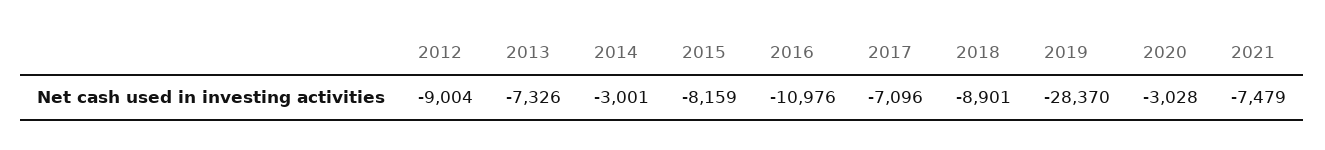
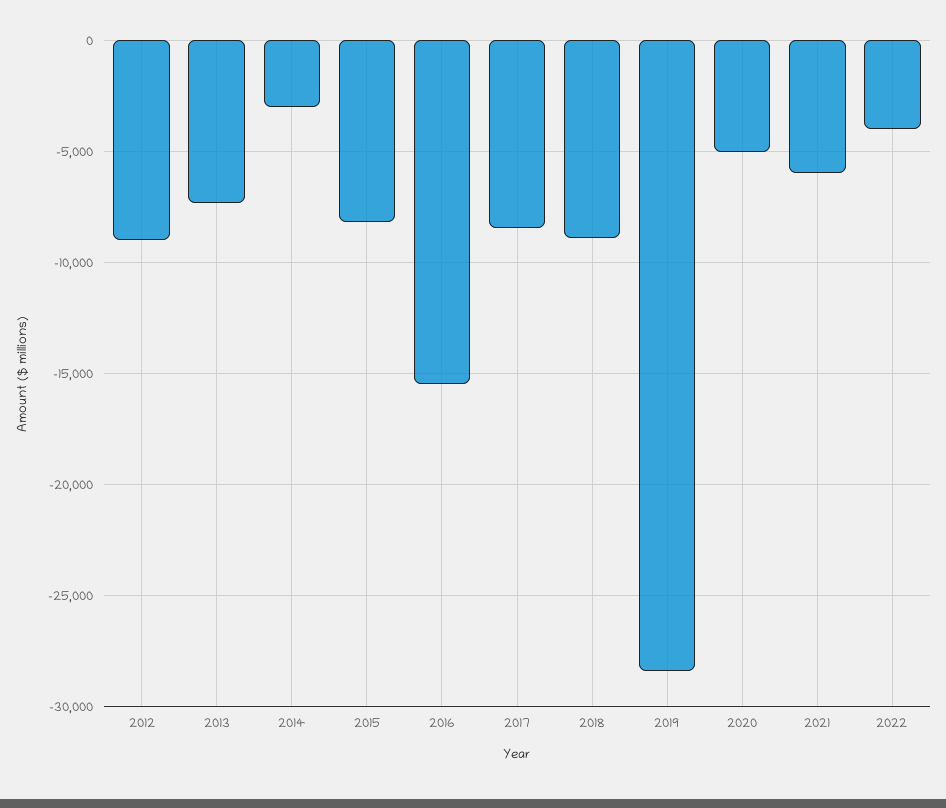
2016: -10976 -> -15500
2017: -7096 -> -8500
2020: -3028 -> -5000
2021: -7479 -> -6000
2022: none -> -4000

